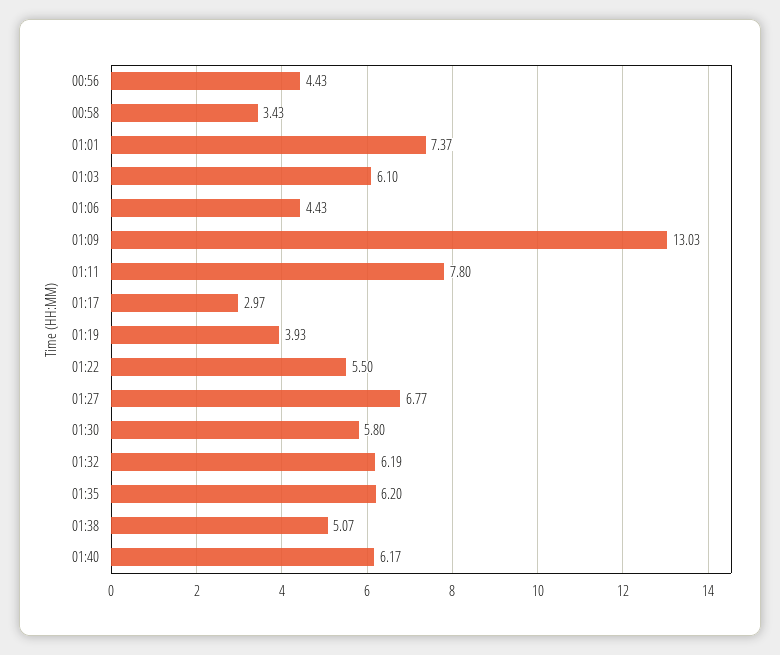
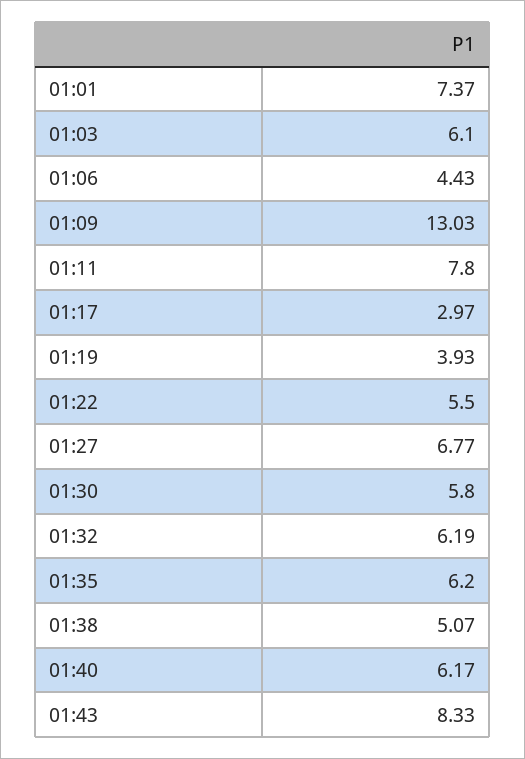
00:56: 4.43 -> none
00:58: 3.43 -> none
01:43: none -> 8.33

